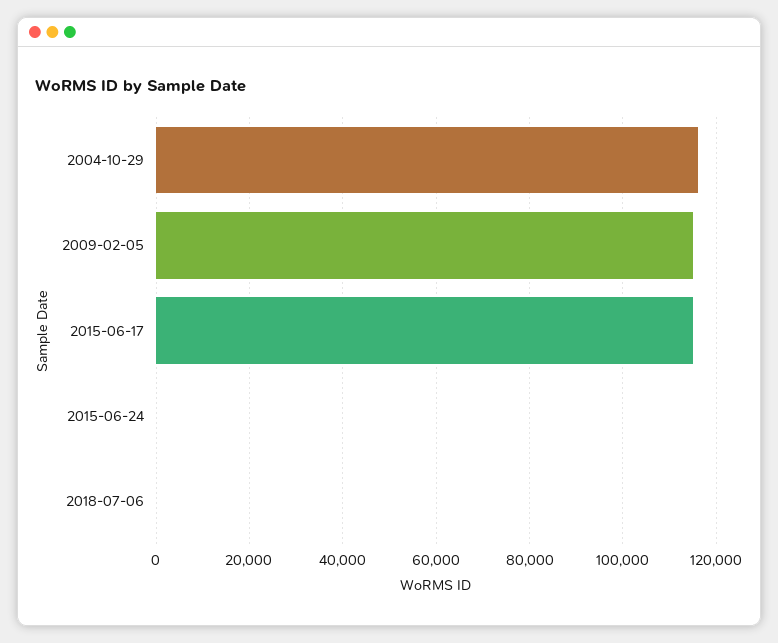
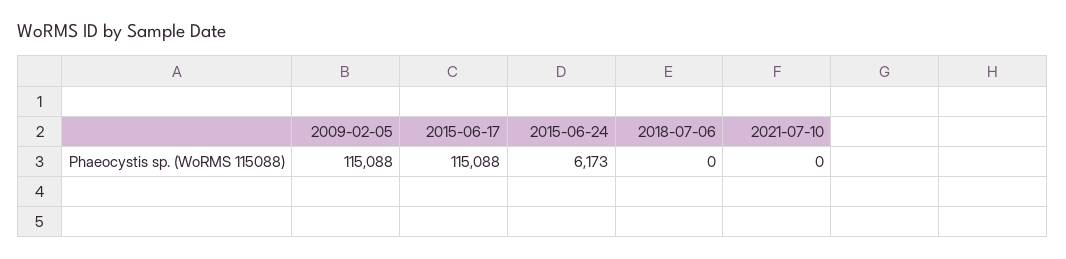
2004-10-29: 116000 -> none
2015-06-24: 0 -> 6173
2021-07-10: none -> 0

